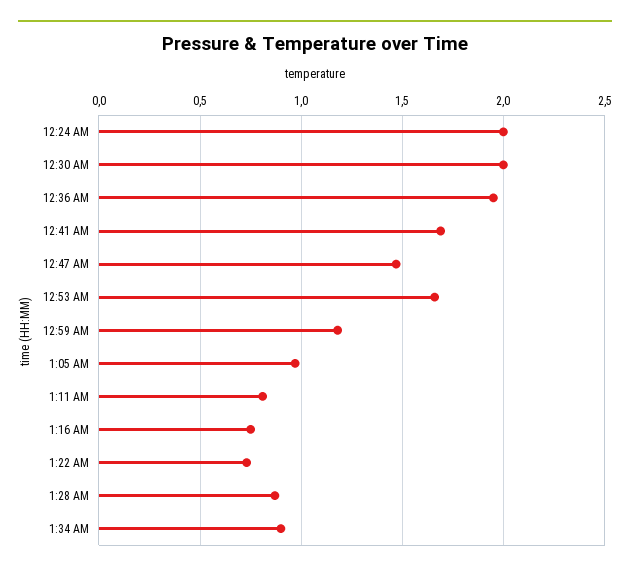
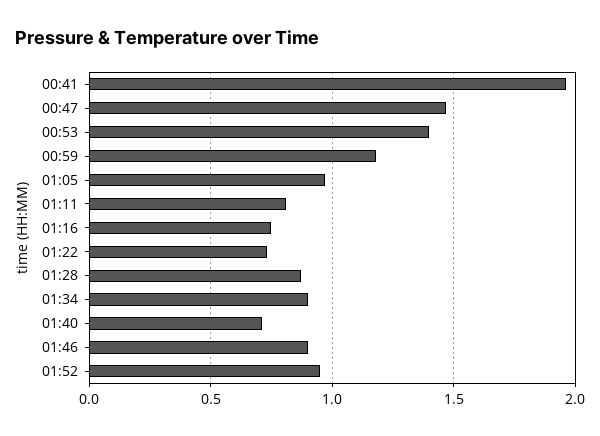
12:24 AM: 2 -> none
12:30 AM: 2 -> none
12:36 AM: 1.95 -> none
12:41 AM: 1.7 -> 1.95
12:53 AM: 1.65 -> 1.4
01:40: none -> 0.7
01:46: none -> 0.9
01:52: none -> 0.95

